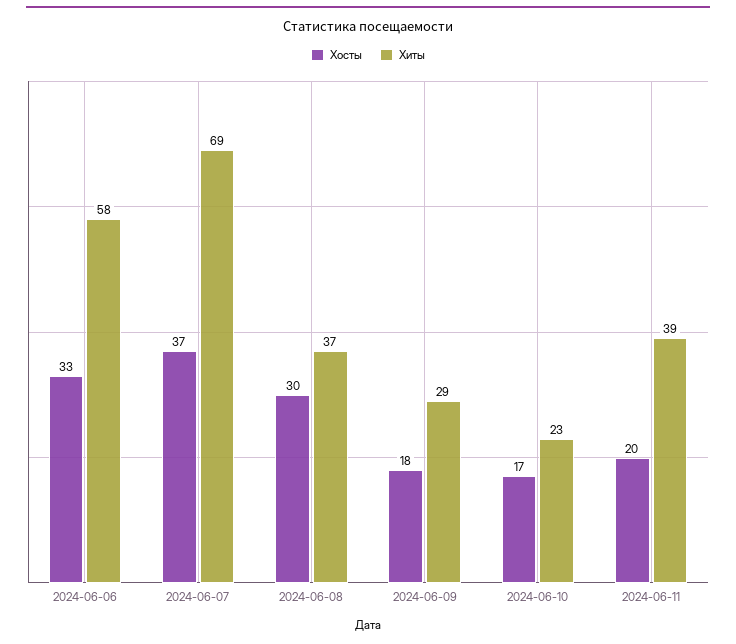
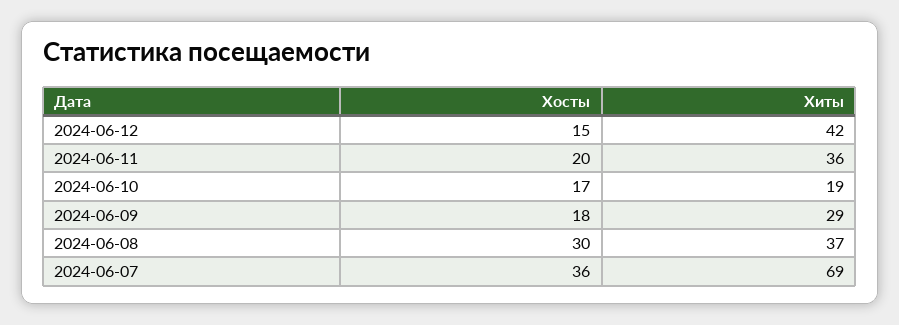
Хосты, 2024-06-06: 33 -> none
Хиты, 2024-06-06: 58 -> none
Хосты, 2024-06-07: 37 -> 36
Хиты, 2024-06-10: 23 -> 19
Хиты, 2024-06-11: 39 -> 36
Хосты, 2024-06-12: none -> 15
Хиты, 2024-06-12: none -> 42

